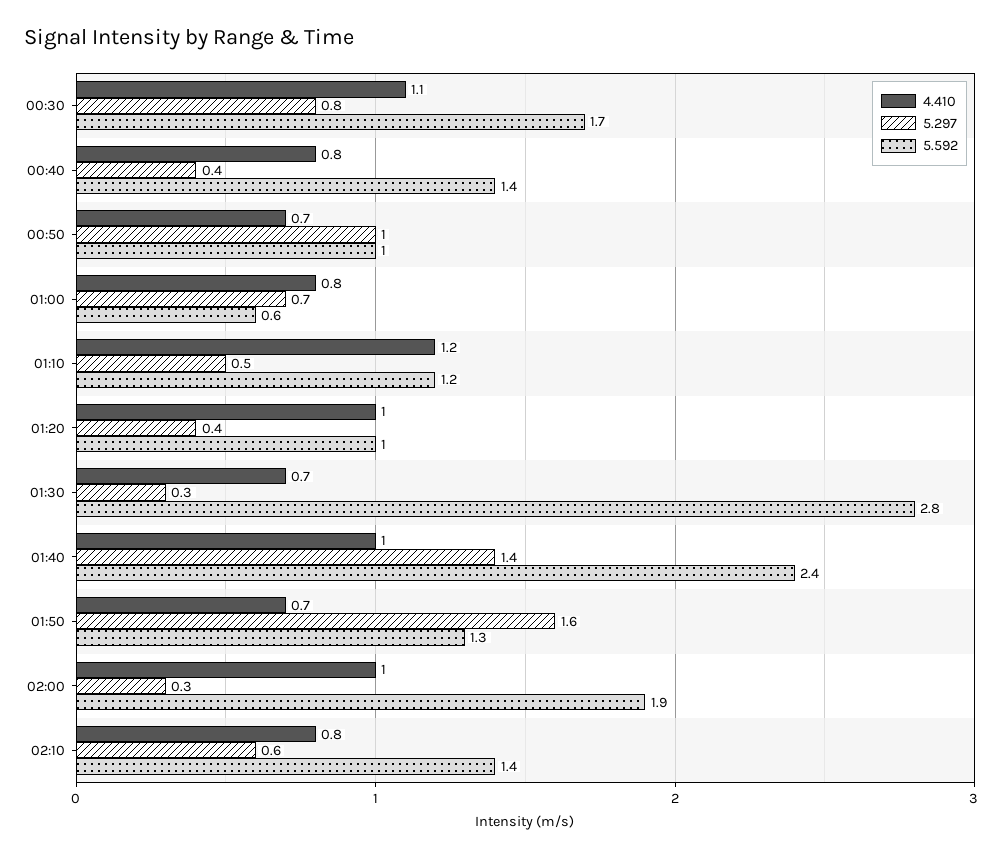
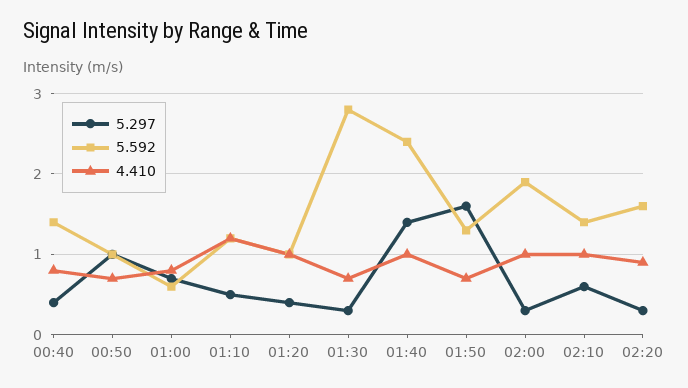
4.410, 00:30: 1.1 -> none
5.297, 00:30: 0.8 -> none
5.592, 00:30: 1.7 -> none
4.410, 02:10: 0.8 -> 1
5.297, 02:20: none -> 0.3
5.592, 02:20: none -> 1.6
4.410, 02:20: none -> 0.9

